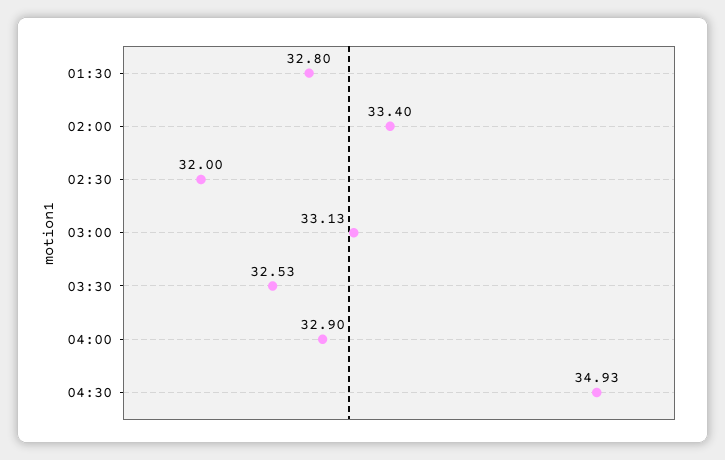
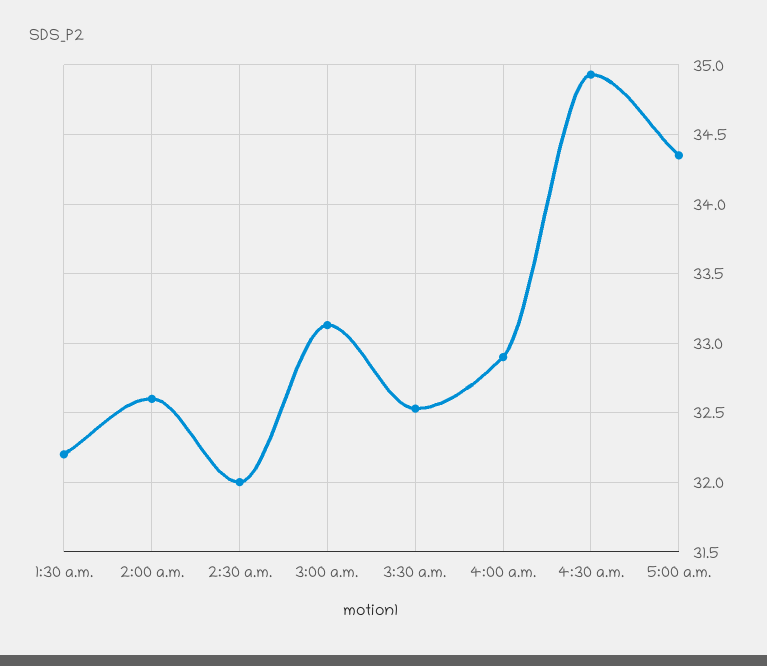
01:30: 32.8 -> 32.2
02:00: 33.4 -> 32.6
5:00 a.m.: none -> 34.35

